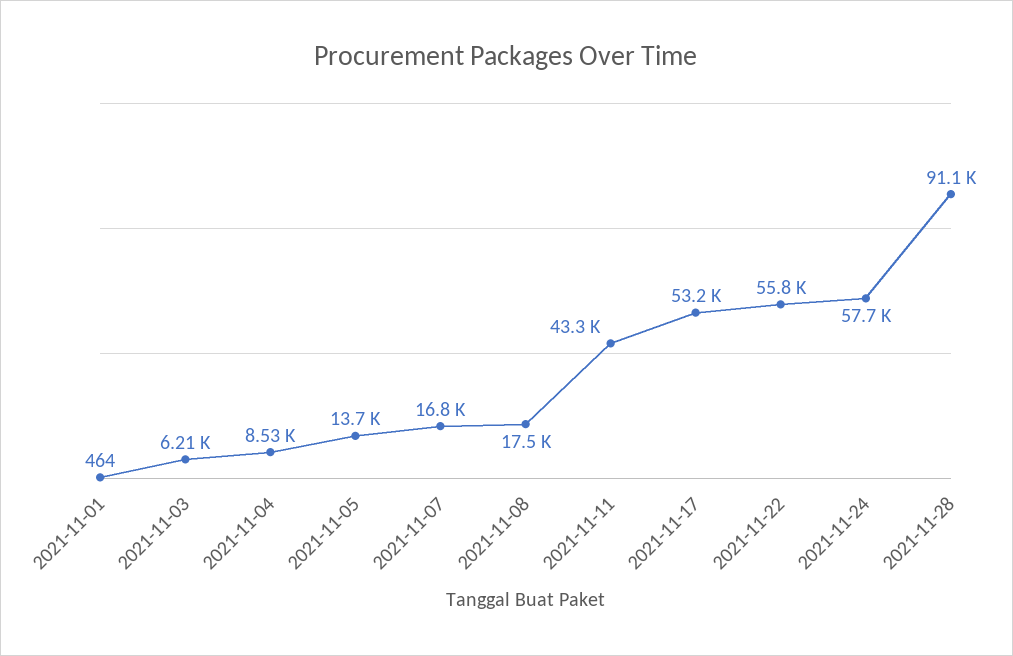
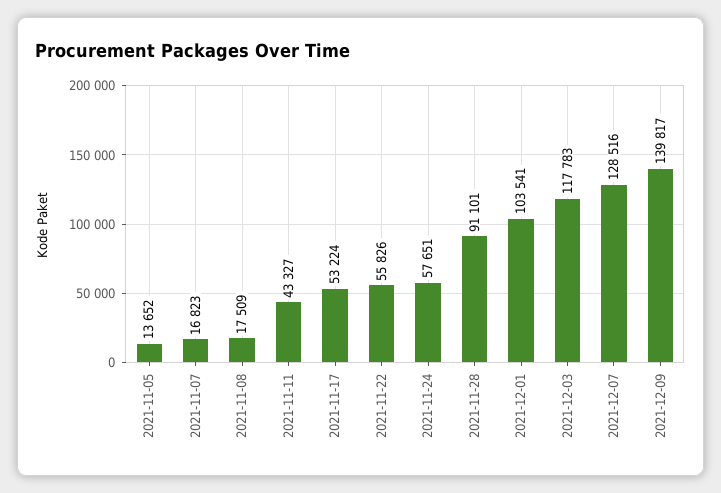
2021-11-01: 464 -> none
2021-11-03: 6210 -> none
2021-11-04: 8530 -> none
2021-12-01: none -> 103541
2021-12-03: none -> 117783
2021-12-07: none -> 128516
2021-12-09: none -> 139817

